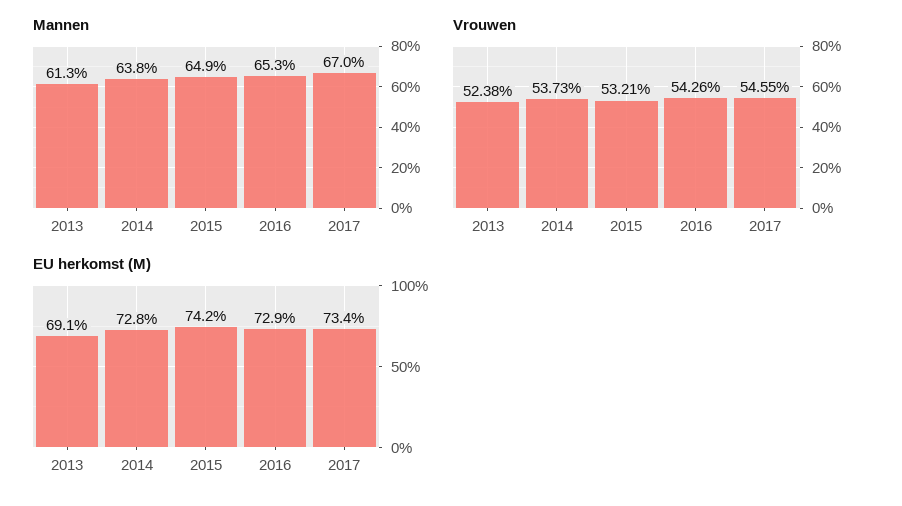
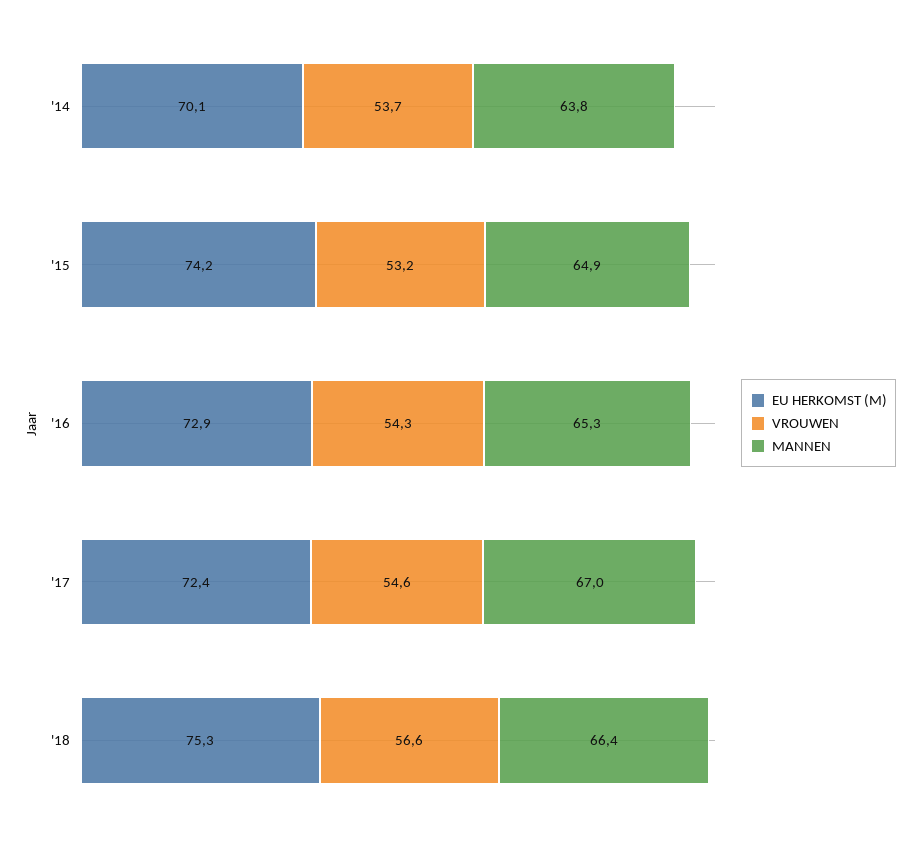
Mannen, 2013: 61.3 -> none
Vrouwen, 2013: 52.38 -> none
EU herkomst (M), 2013: 69.1 -> none
EU herkomst (M), 2014: 72.8 -> 70.1
EU herkomst (M), 2017: 73.4 -> 72.4
EU herkomst (M), '18: none -> 75.3
Vrouwen, '18: none -> 56.6
Mannen, '18: none -> 66.4

